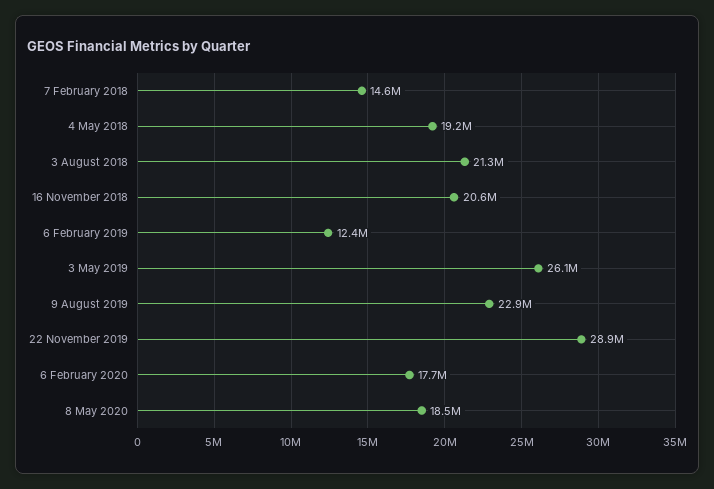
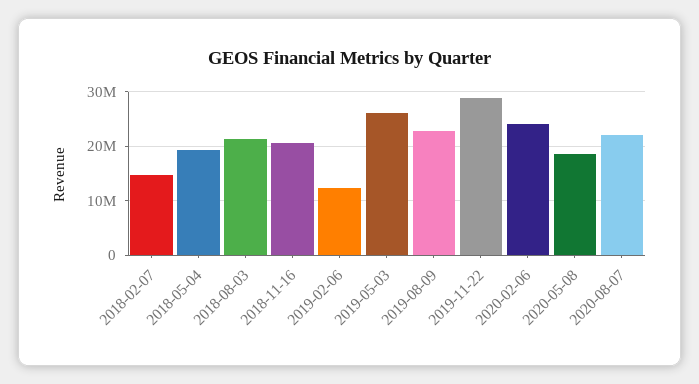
6 February 2020: 17700000 -> 24000000
2020-08-07: none -> 22000000

